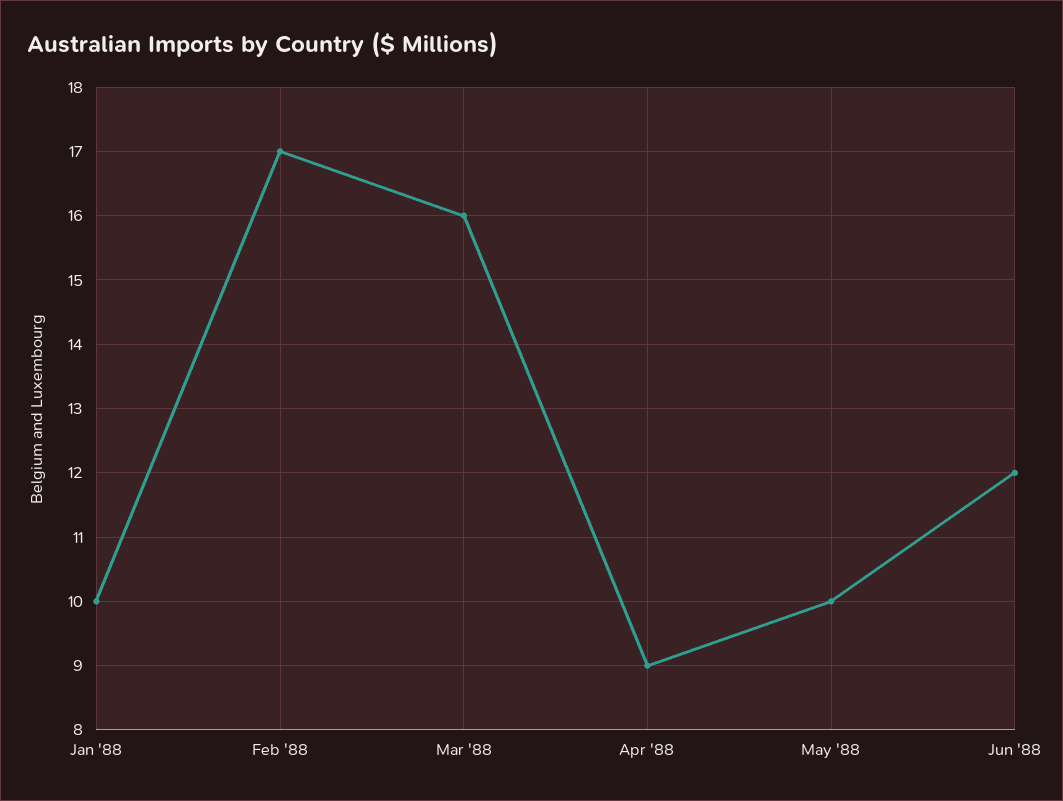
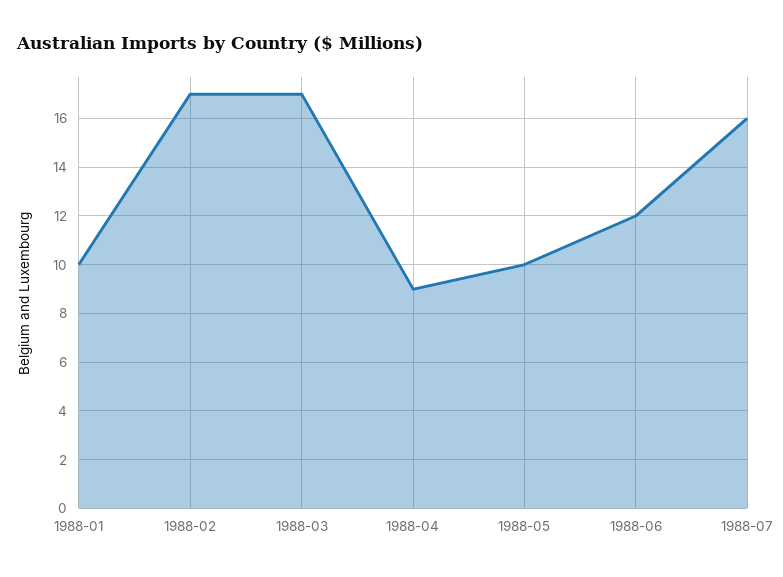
Mar '88: 16 -> 17
1988-07: none -> 16

